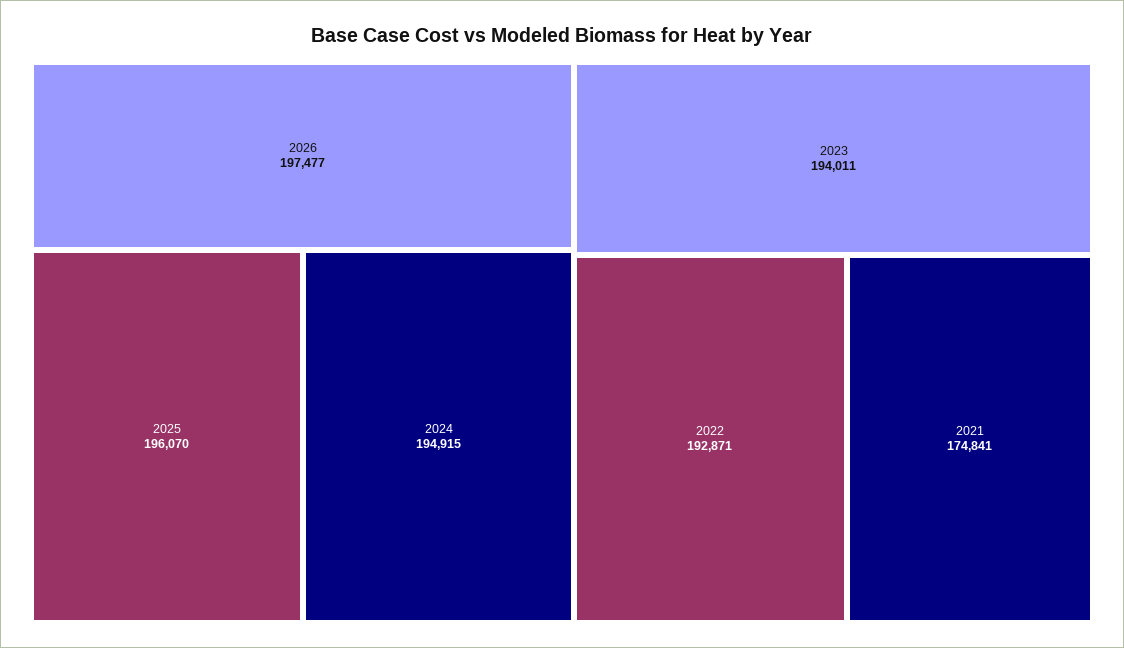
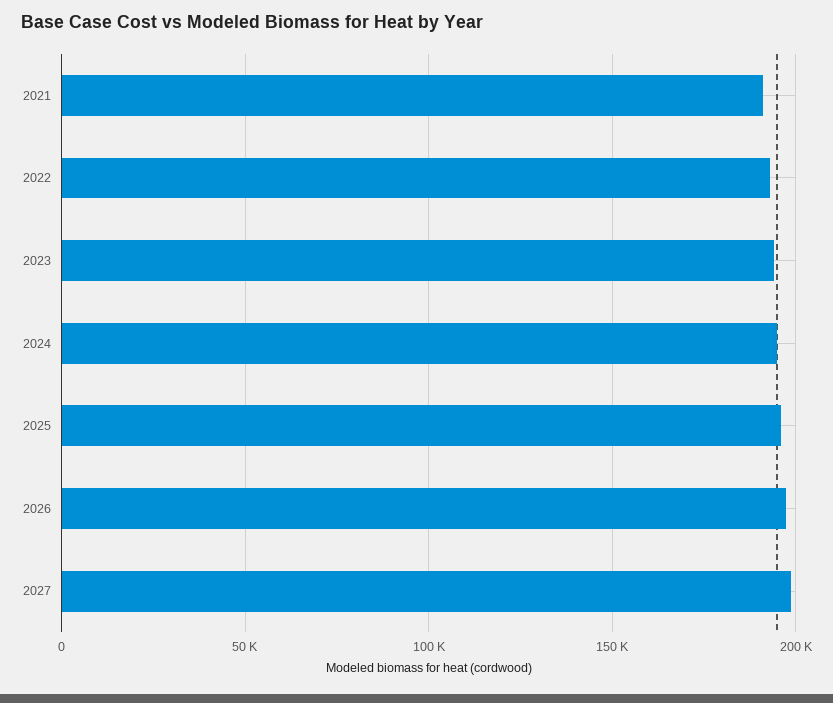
2021: 174841 -> 190000
2027: none -> 200000

